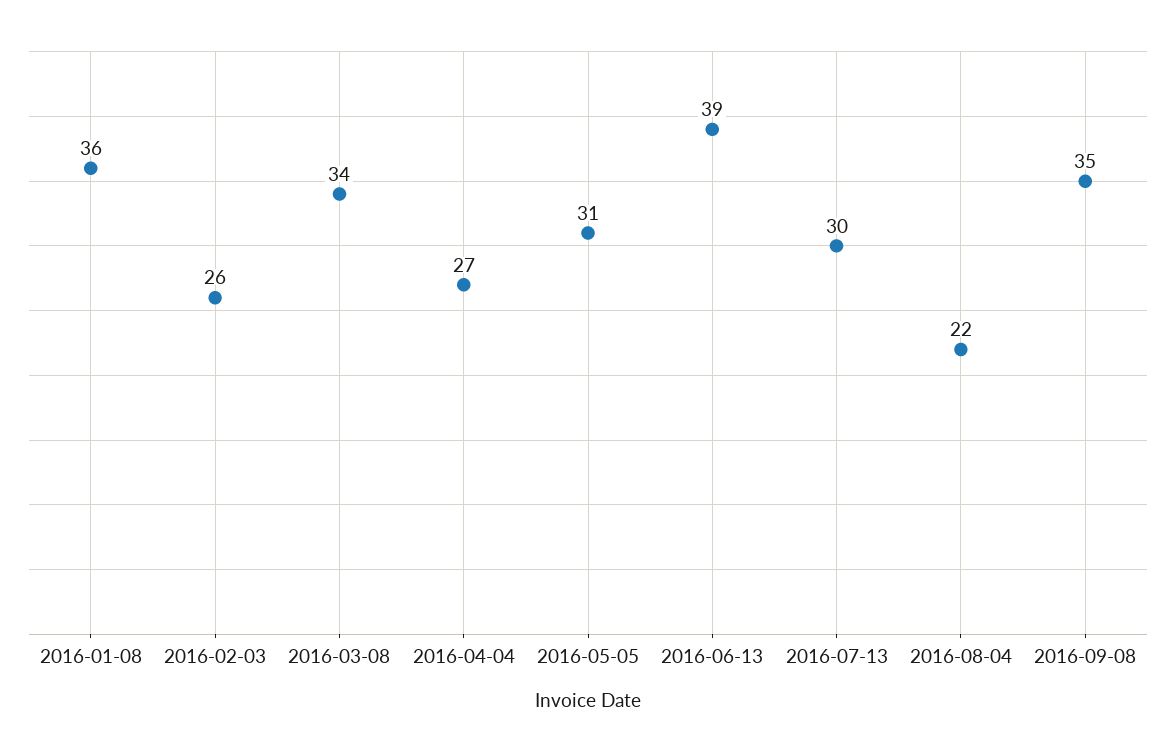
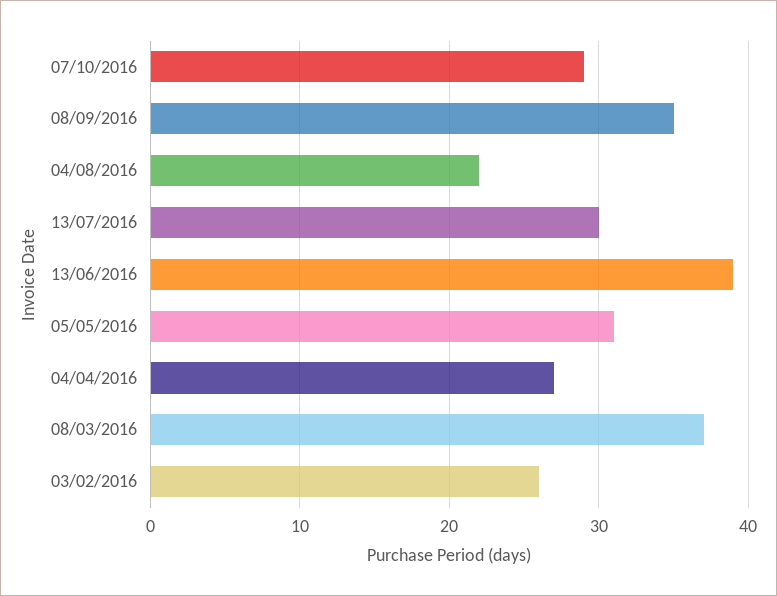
2016-01-08: 36 -> none
2016-03-08: 34 -> 37
07/10/2016: none -> 29

